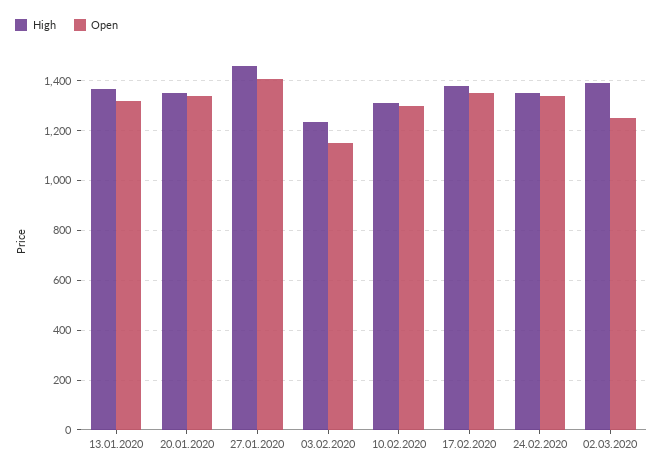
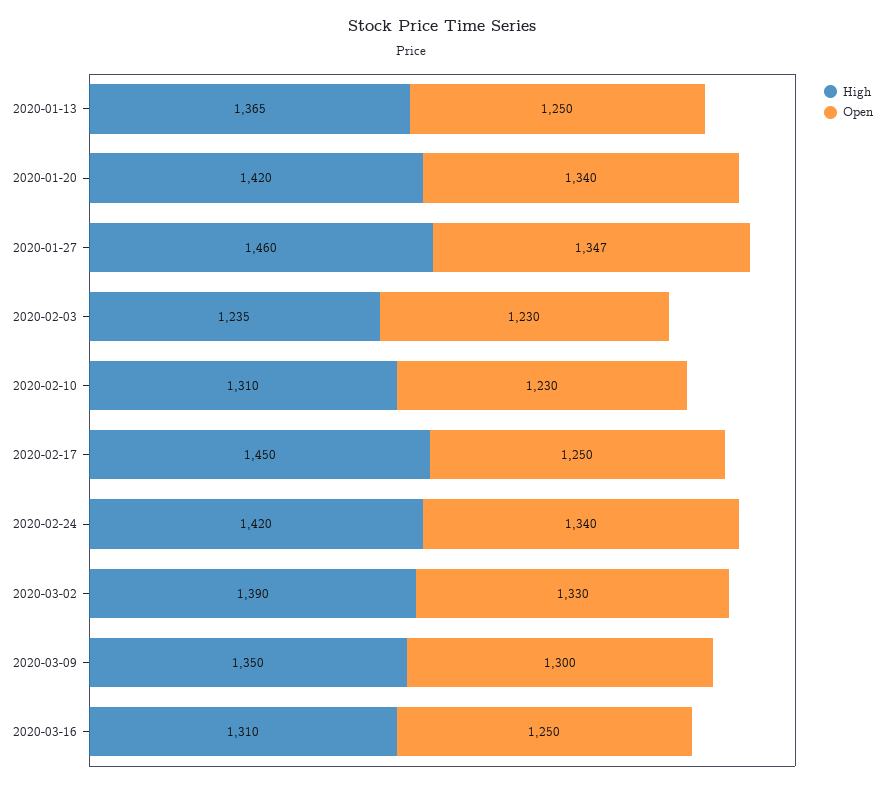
Open, 13.01.2020: 1325 -> 1250
High, 20.01.2020: 1350 -> 1420
Open, 27.01.2020: 1400 -> 1347
Open, 03.02.2020: 1150 -> 1230
Open, 10.02.2020: 1300 -> 1230
High, 17.02.2020: 1375 -> 1450
Open, 17.02.2020: 1350 -> 1250
High, 24.02.2020: 1350 -> 1420
Open, 02.03.2020: 1250 -> 1330
High, 2020-03-09: none -> 1350
Open, 2020-03-09: none -> 1300
High, 2020-03-16: none -> 1310
Open, 2020-03-16: none -> 1250

